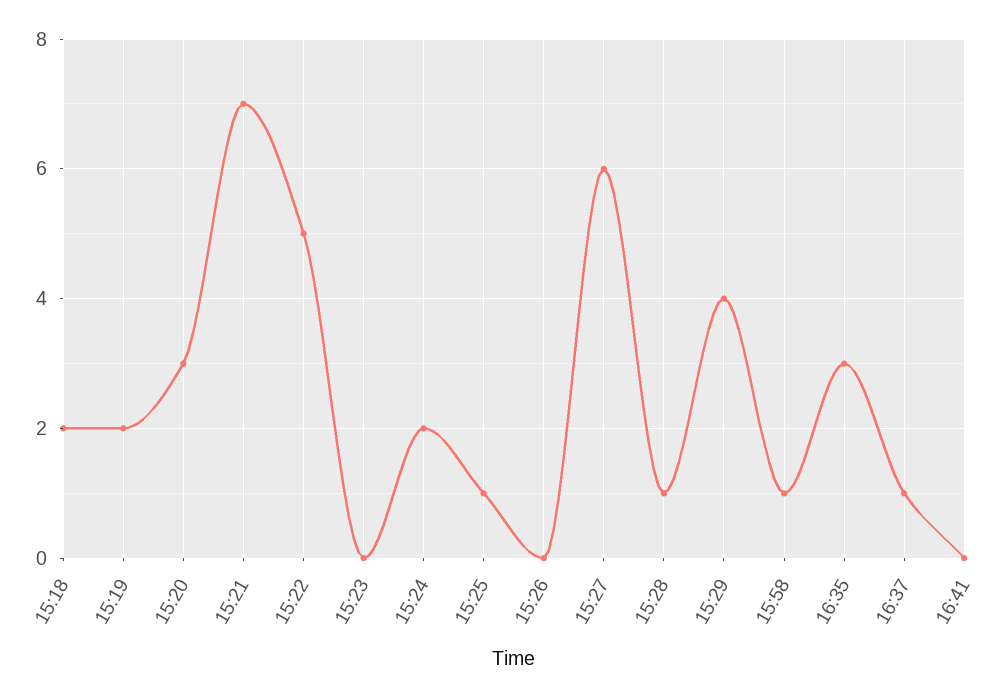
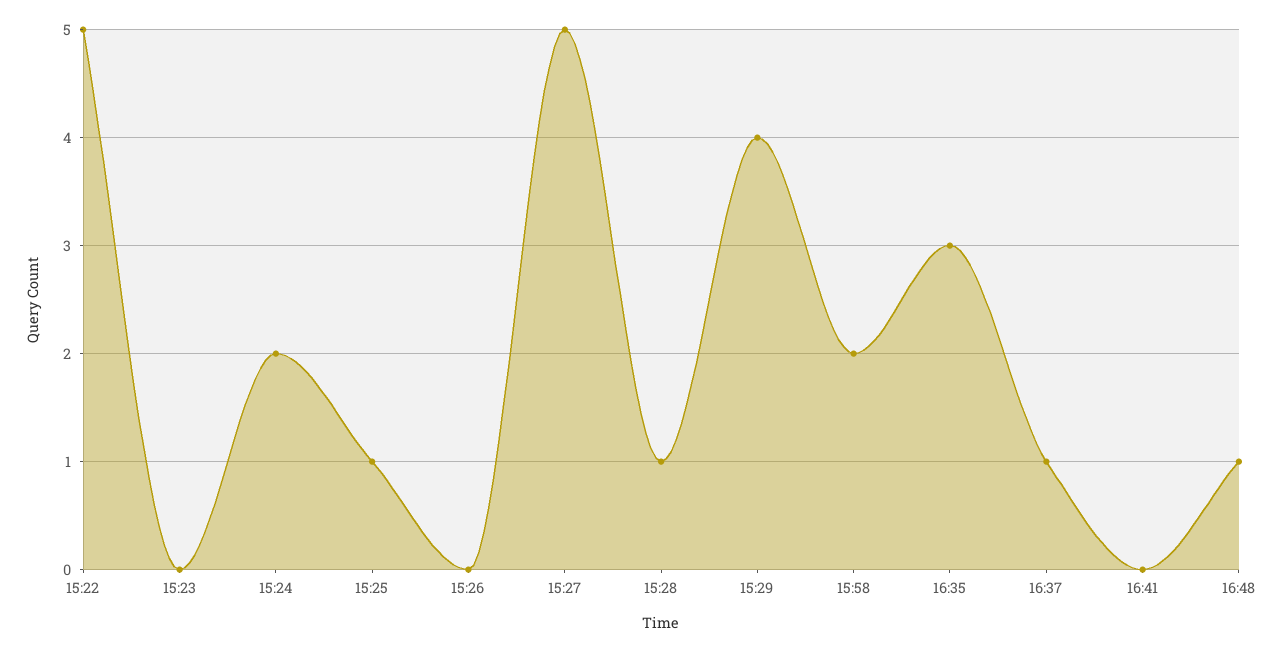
15:18: 2 -> none
15:19: 2 -> none
15:20: 3 -> none
15:21: 7 -> none
15:27: 6 -> 5
15:58: 1 -> 2
16:48: none -> 1

